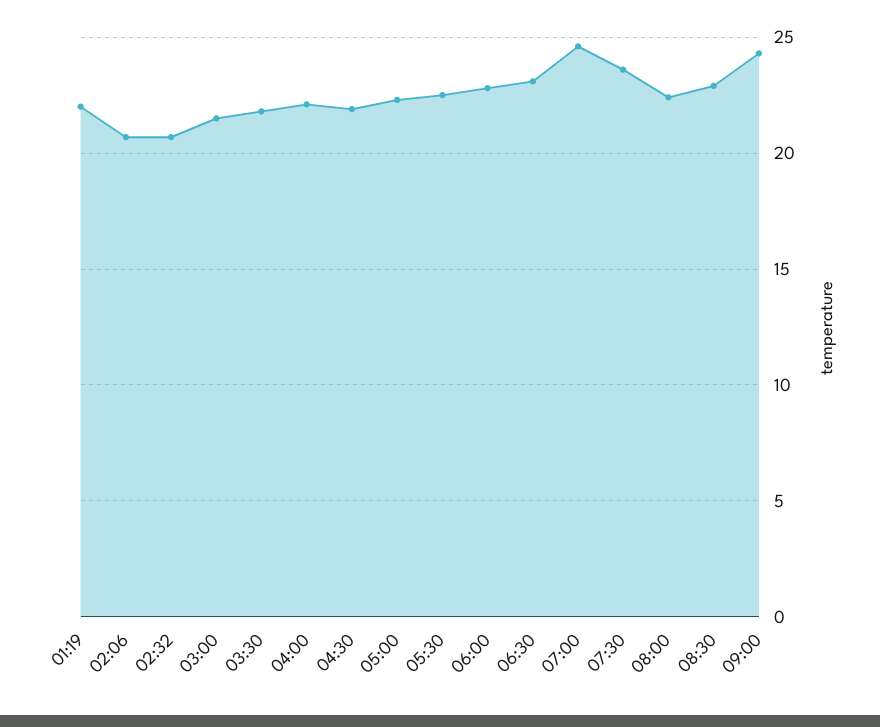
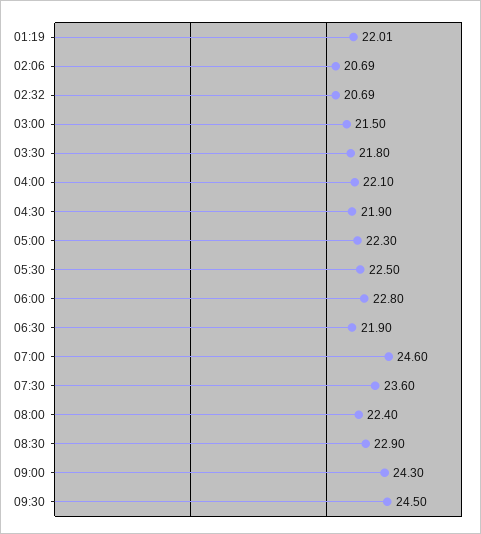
06:30: 23 -> 21.9
09:30: none -> 24.5

